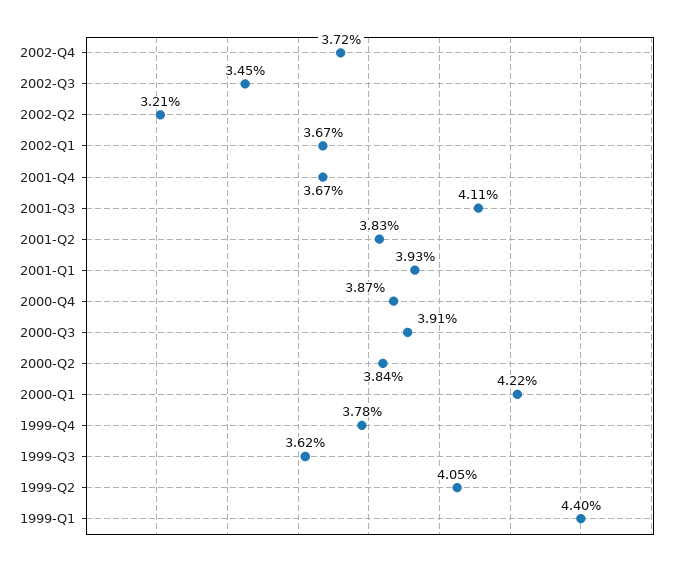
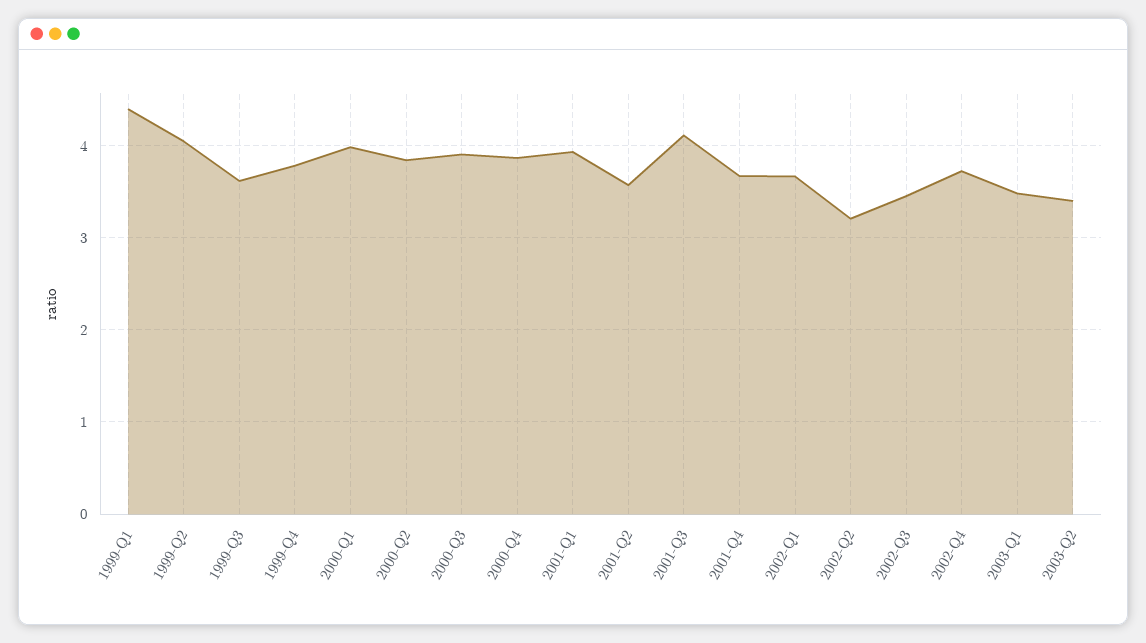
2001-Q2: 3.83 -> 3.6
2000-Q1: 4.22 -> 4
2003-Q1: none -> 3.5
2003-Q2: none -> 3.4

